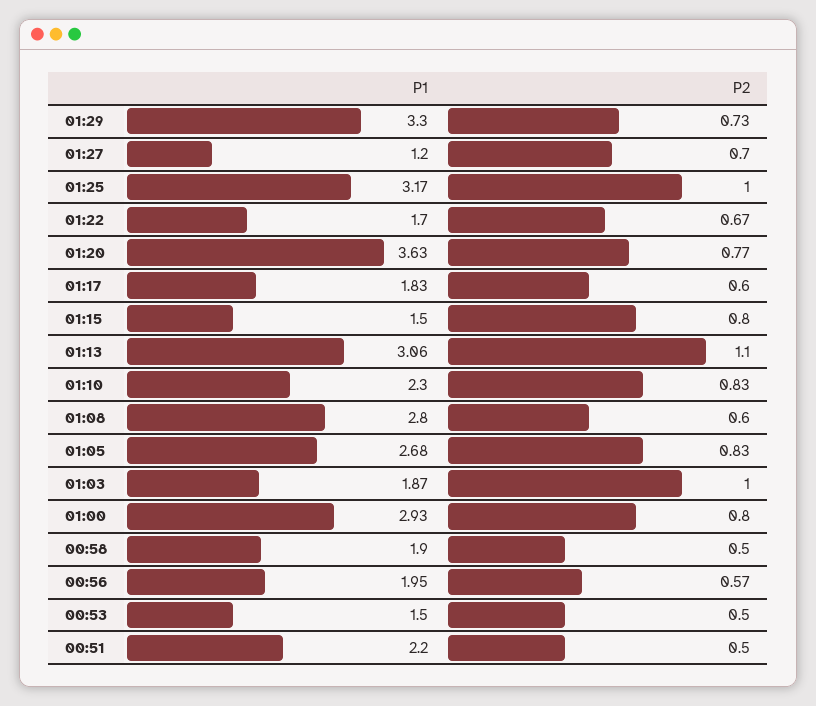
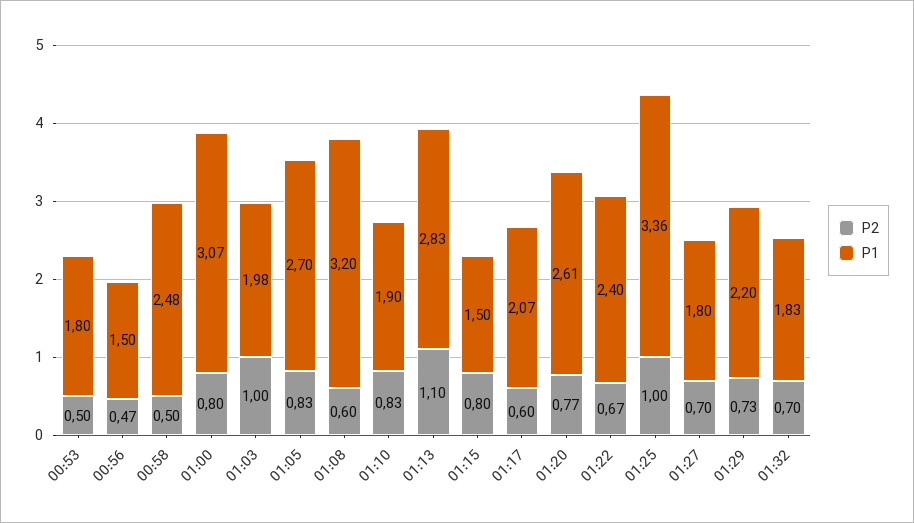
P1, 01:29: 3.3 -> 2.2
P1, 01:27: 1.2 -> 1.8
P1, 01:25: 3.17 -> 3.36
P1, 01:22: 1.7 -> 2.4
P1, 01:20: 3.63 -> 2.61
P1, 01:17: 1.83 -> 2.07
P1, 01:13: 3.06 -> 2.83
P1, 01:10: 2.3 -> 1.9
P1, 01:08: 2.8 -> 3.2
P1, 01:05: 2.68 -> 2.7
P1, 01:03: 1.87 -> 1.98
P1, 01:00: 2.93 -> 3.07
P1, 00:58: 1.9 -> 2.48
P1, 00:56: 1.95 -> 1.5
P2, 00:56: 0.57 -> 0.47
P1, 00:53: 1.5 -> 1.8
P1, 00:51: 2.2 -> none
P2, 00:51: 0.5 -> none
P2, 01:32: none -> 0.7
P1, 01:32: none -> 1.83

